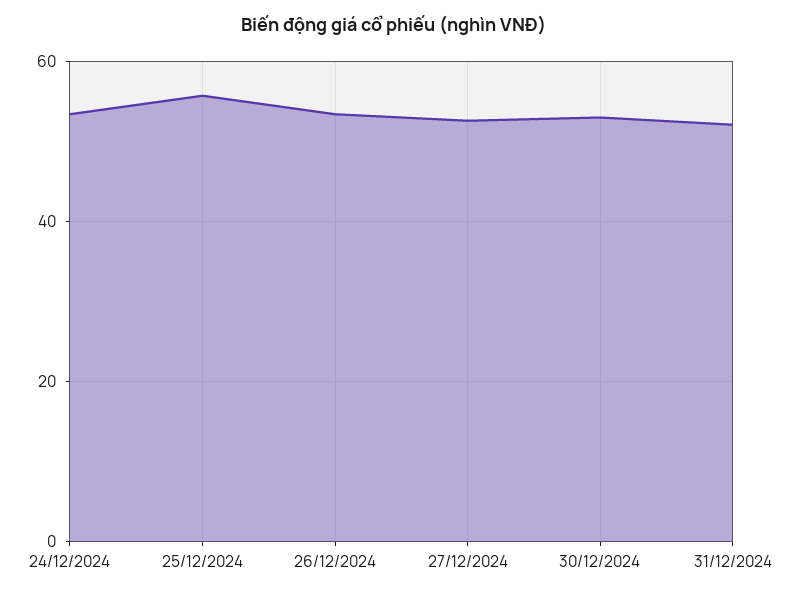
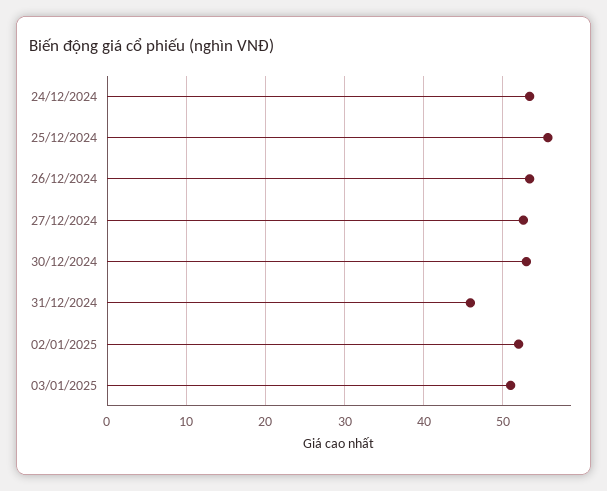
31/12/2024: 52 -> 46
02/01/2025: none -> 52
03/01/2025: none -> 51

